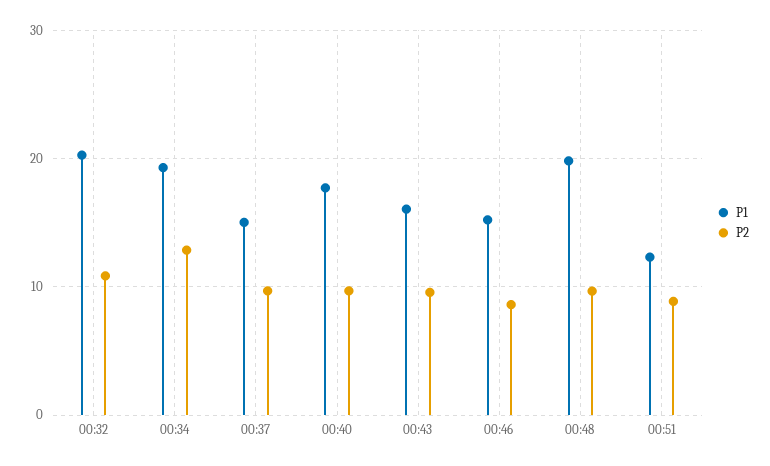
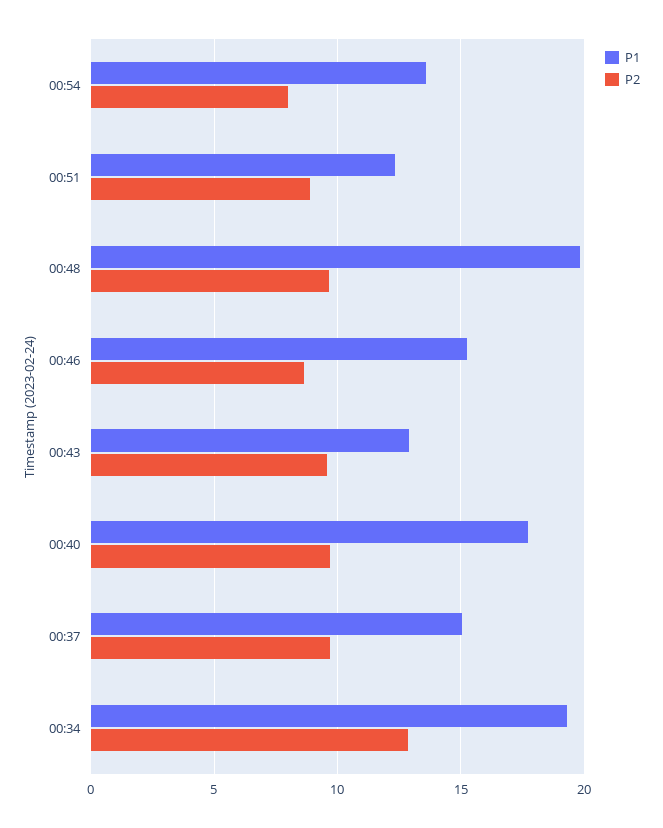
P1, 00:32: 20 -> none
P2, 00:32: 11 -> none
P1, 00:43: 16 -> 13
P1, 00:54: none -> 13.5
P2, 00:54: none -> 8

